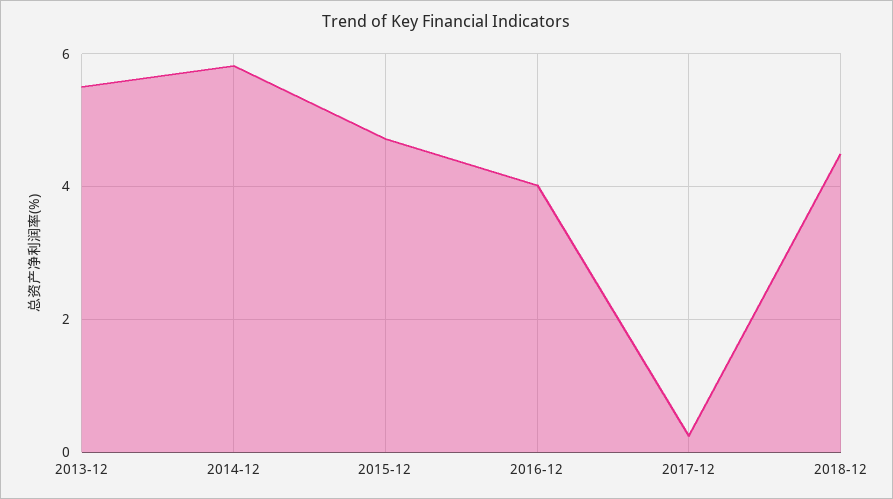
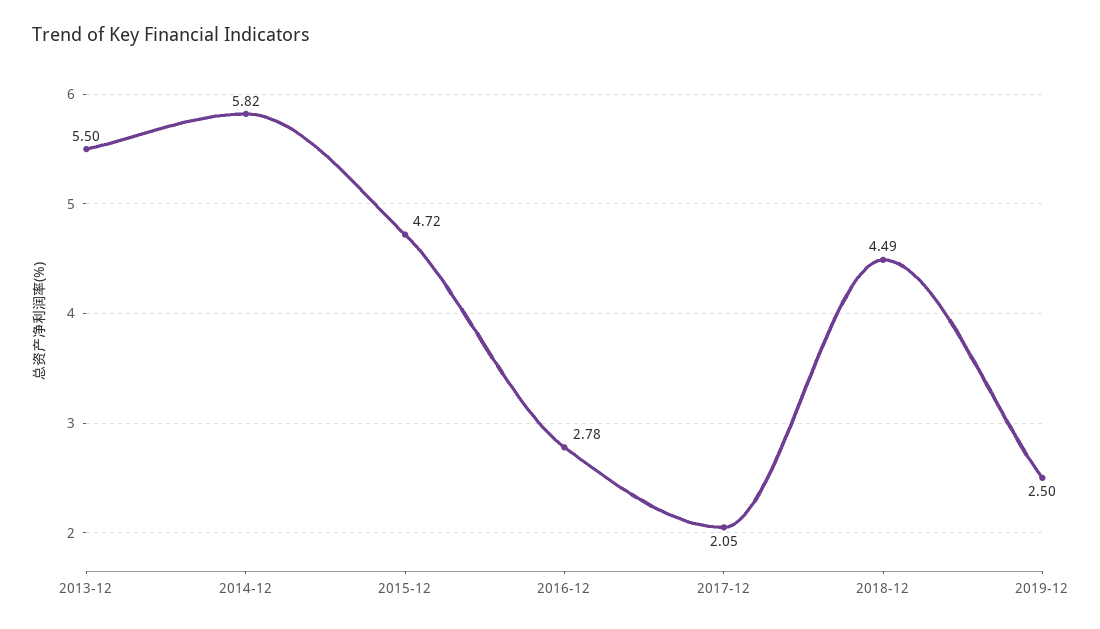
2016-12: 4 -> 2.78
2017-12: 0.2 -> 2.05
2019-12: none -> 2.5

